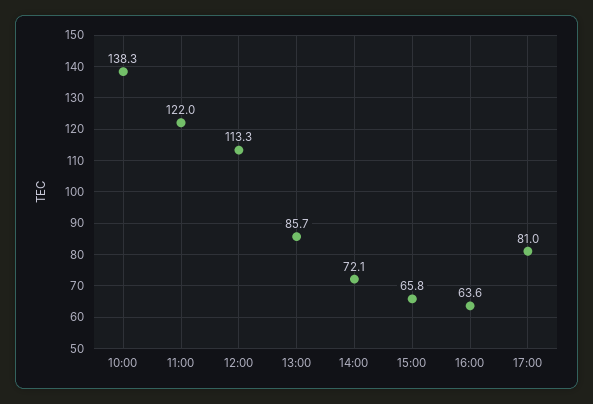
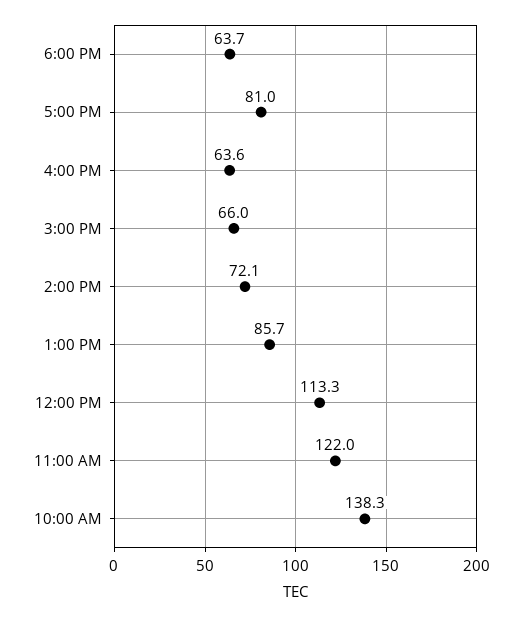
15:00: 65.8 -> 66
6:00 PM: none -> 63.7

